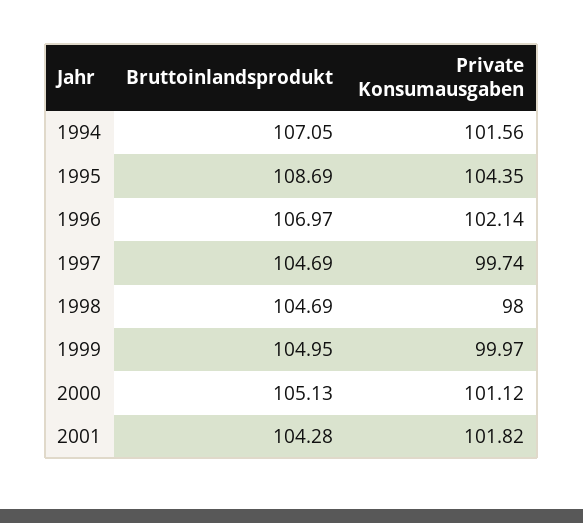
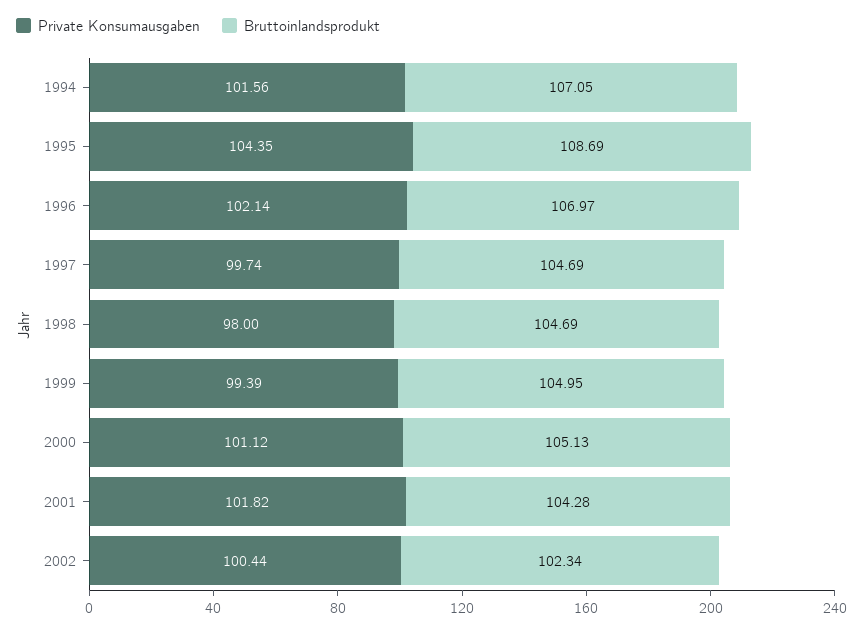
Private Konsumausgaben, 1999: 99.97 -> 99.39
Private Konsumausgaben, 2002: none -> 100.44
Bruttoinlandsprodukt, 2002: none -> 102.34

